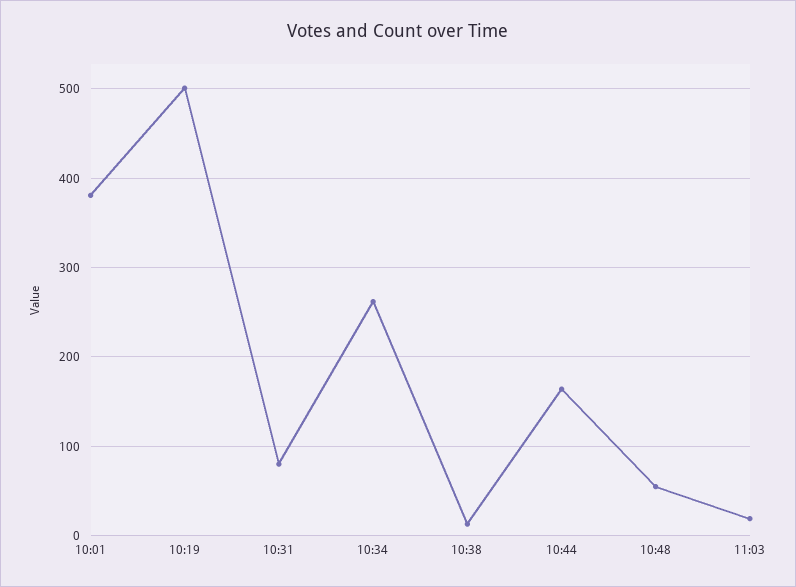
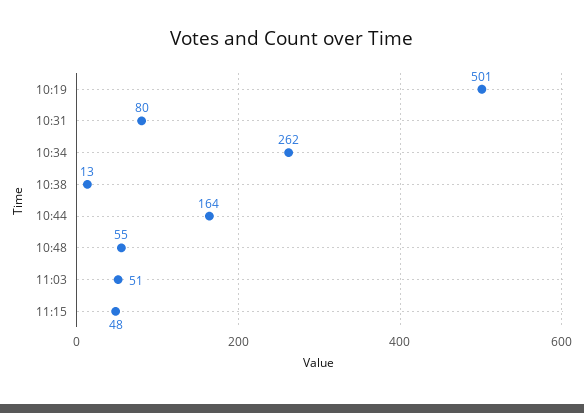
10:01: 380 -> none
11:03: 20 -> 51
11:15: none -> 48

